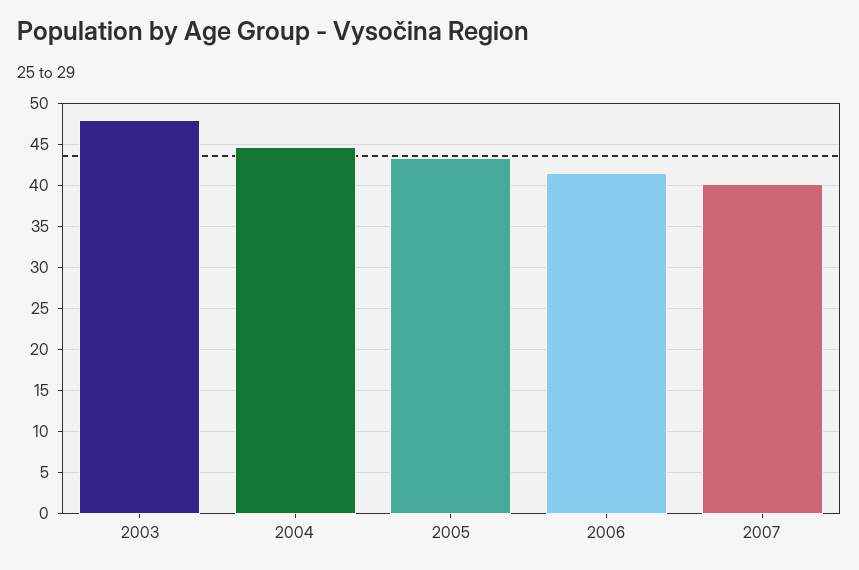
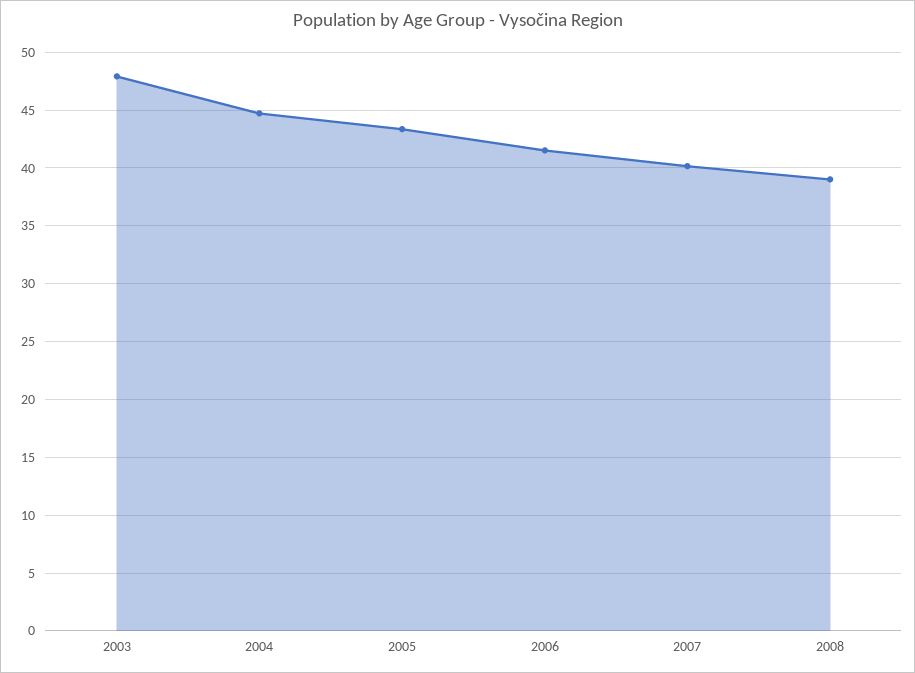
2008: none -> 39

